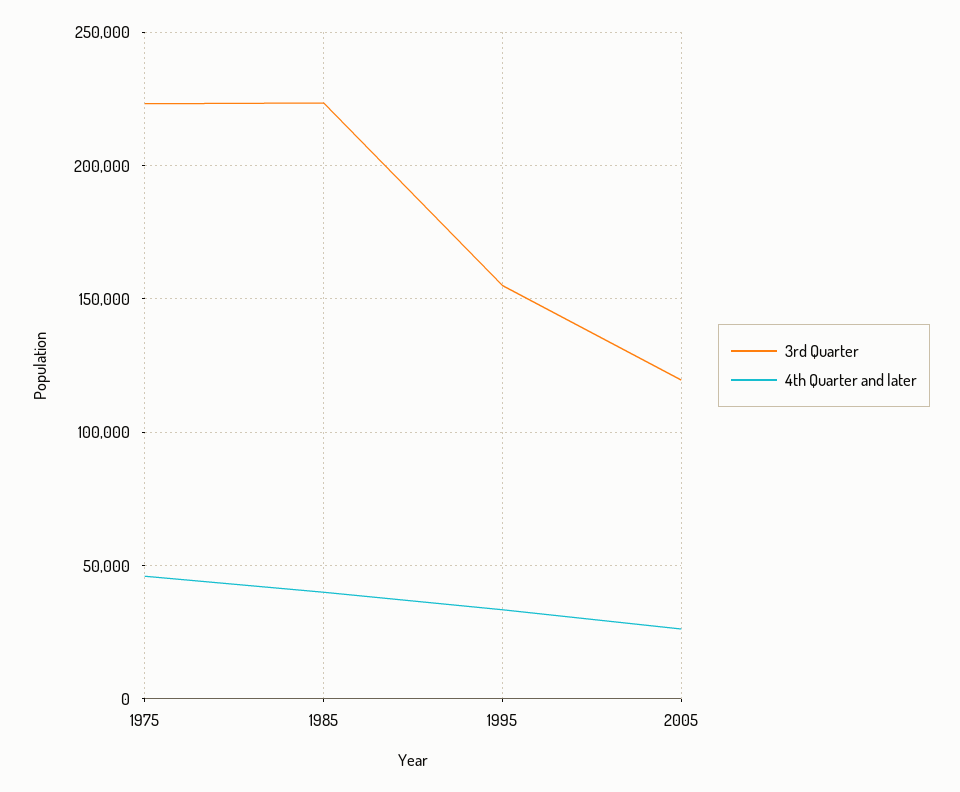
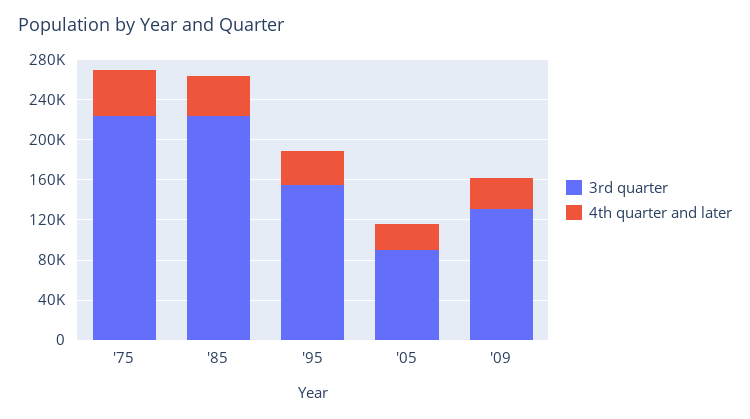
3rd Quarter, 2005: 120000 -> 90000
3rd Quarter, '09: none -> 130000
4th Quarter and later, '09: none -> 30000

